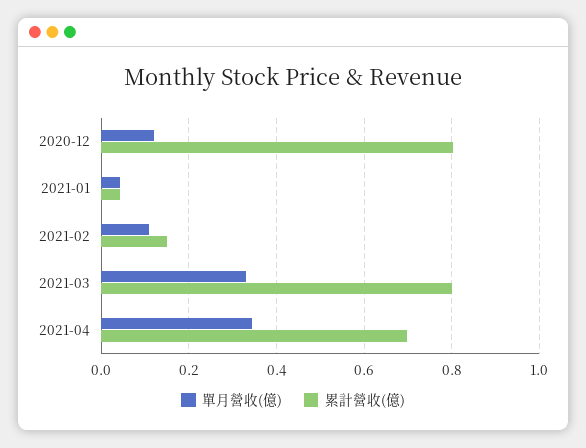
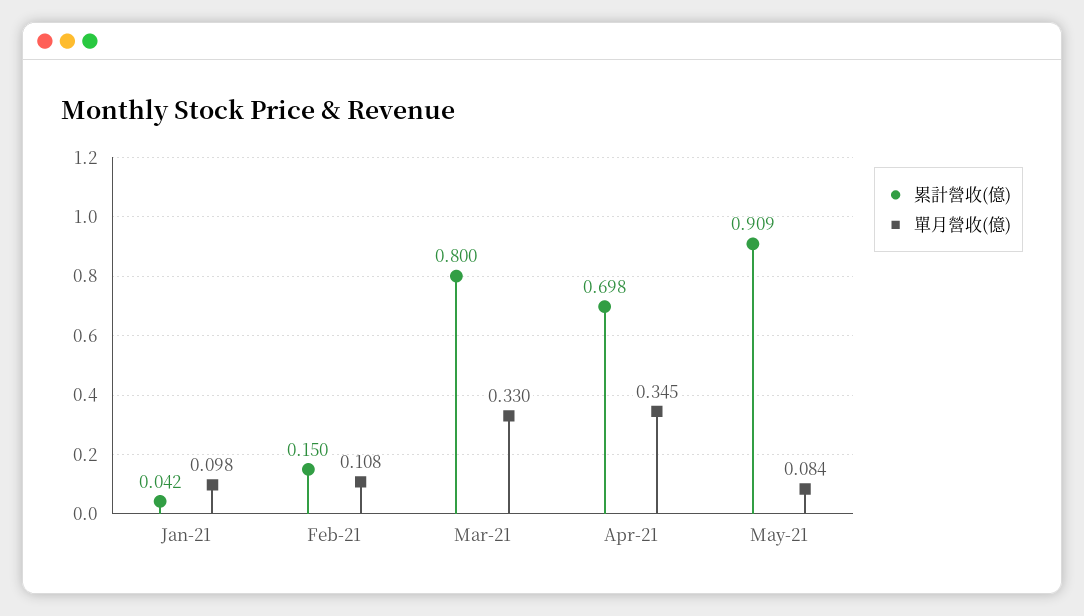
單月營收(億), 2020-12: 0.12 -> none
累計營收(億), 2020-12: 0.8 -> none
單月營收(億), 2021-01: 0.04 -> 0.098
累計營收(億), May-21: none -> 0.909
單月營收(億), May-21: none -> 0.084

